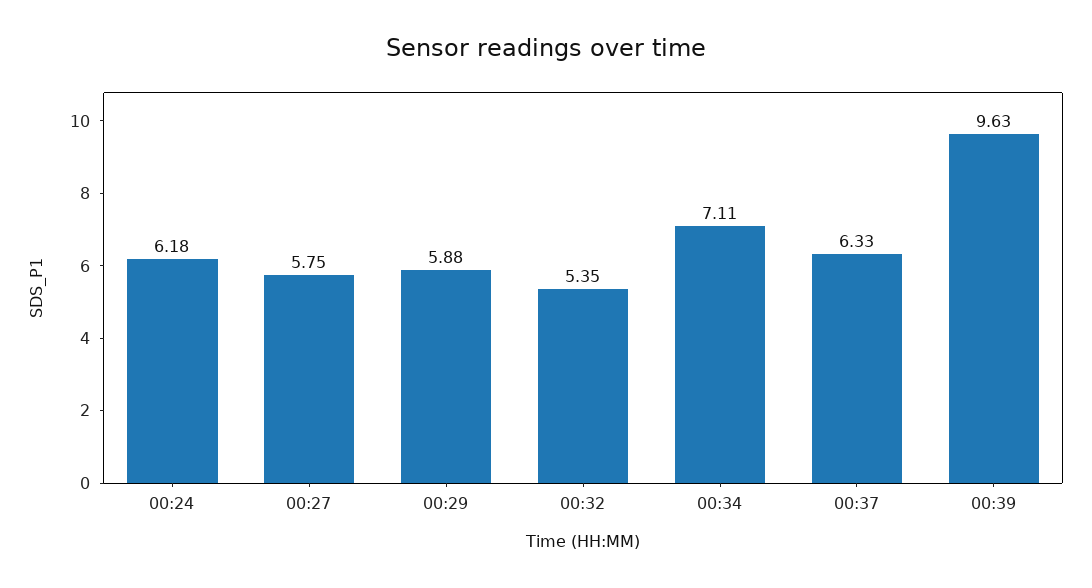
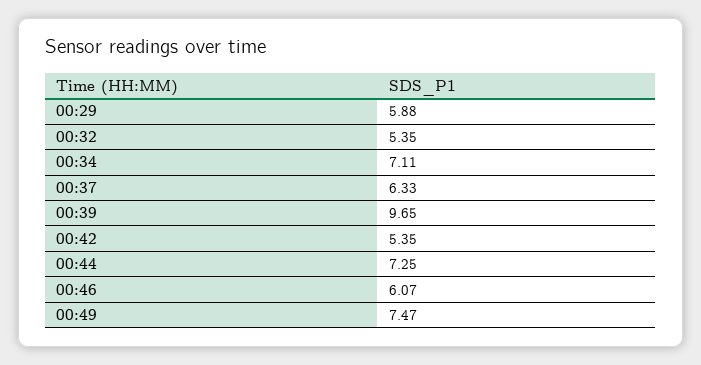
00:24: 6.18 -> none
00:27: 5.75 -> none
00:39: 9.63 -> 9.65
00:42: none -> 5.35
00:44: none -> 7.25
00:46: none -> 6.07
00:49: none -> 7.47

